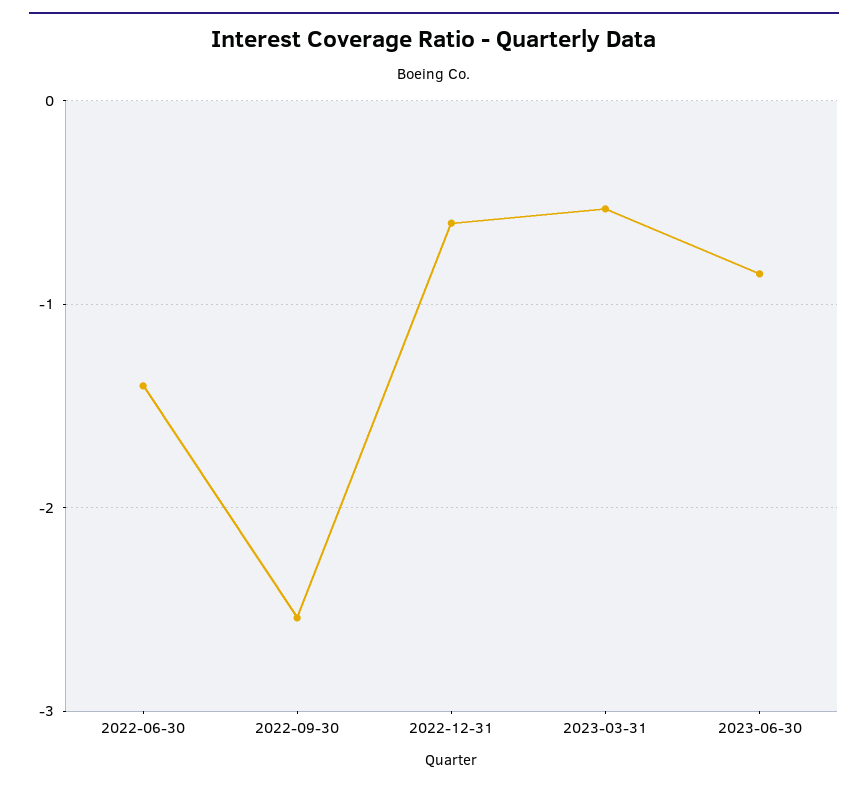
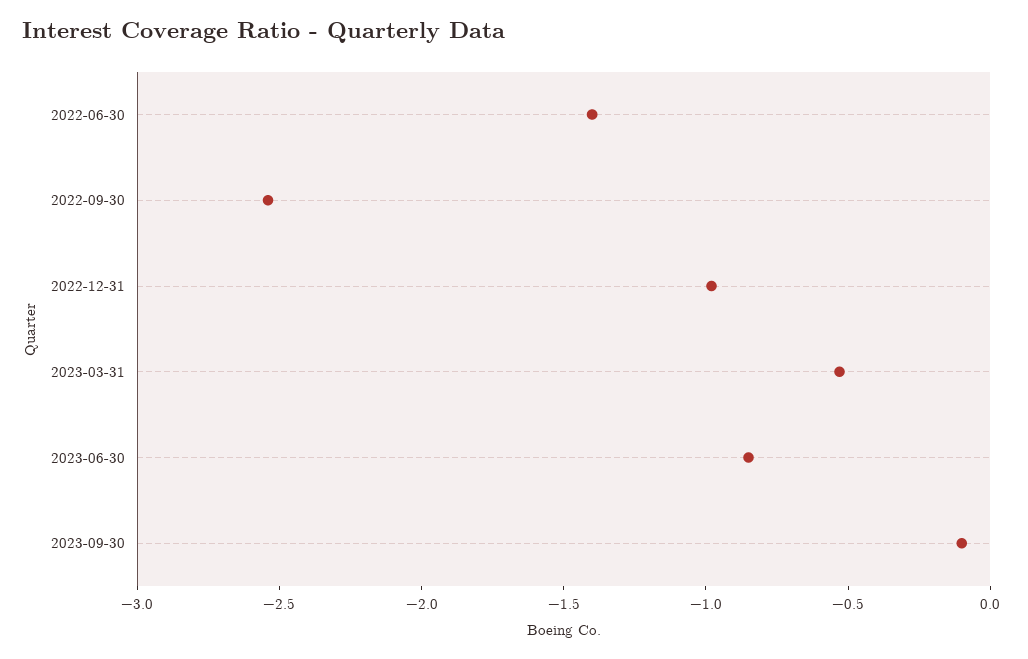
2022-12-31: -0.6 -> -1
2023-09-30: none -> -0.1

